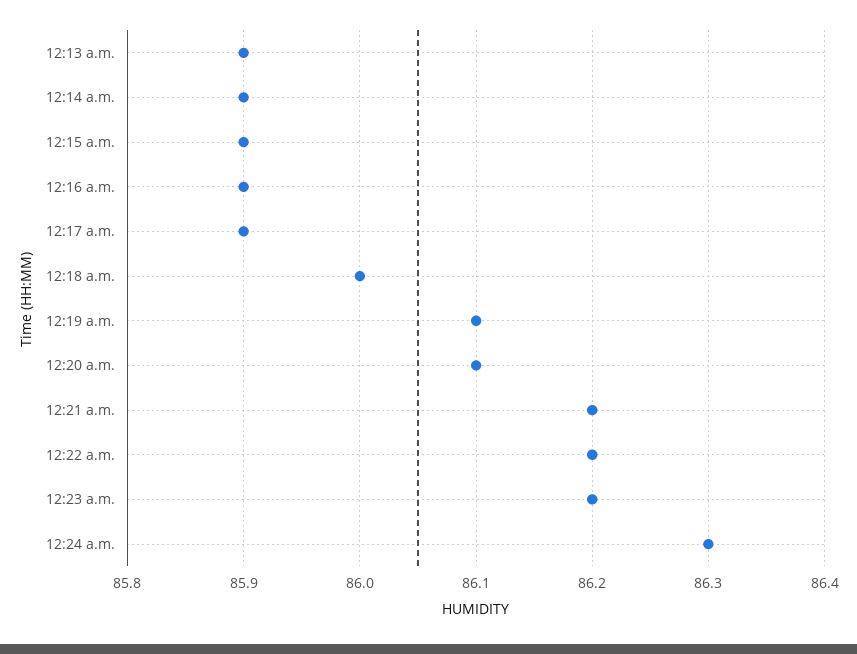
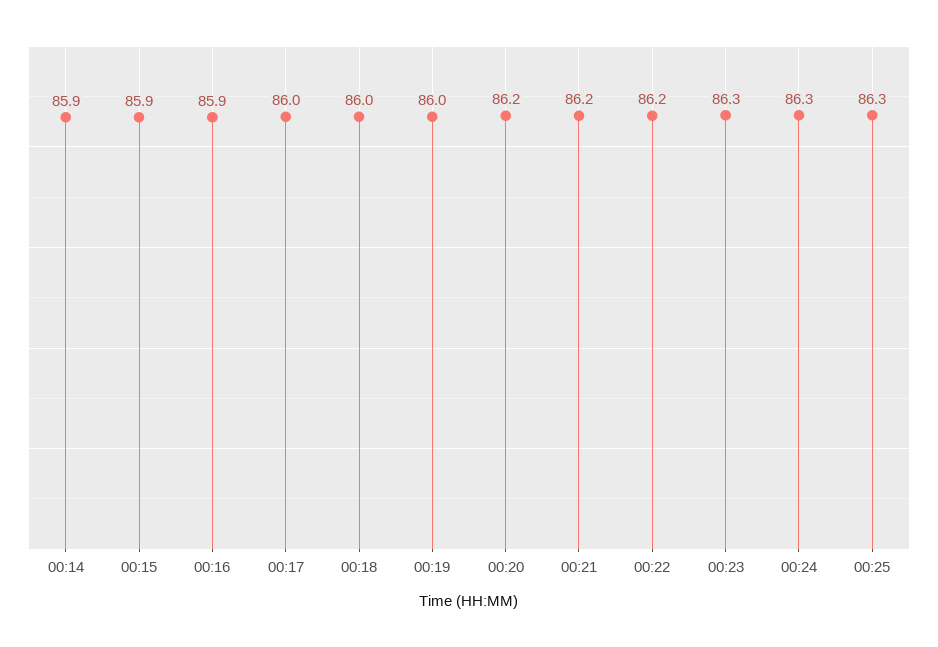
12:13 a.m.: 85.9 -> none
12:17 a.m.: 85.9 -> 86
12:19 a.m.: 86.1 -> 86
12:20 a.m.: 86.1 -> 86.2
12:23 a.m.: 86.2 -> 86.3
00:25: none -> 86.3

